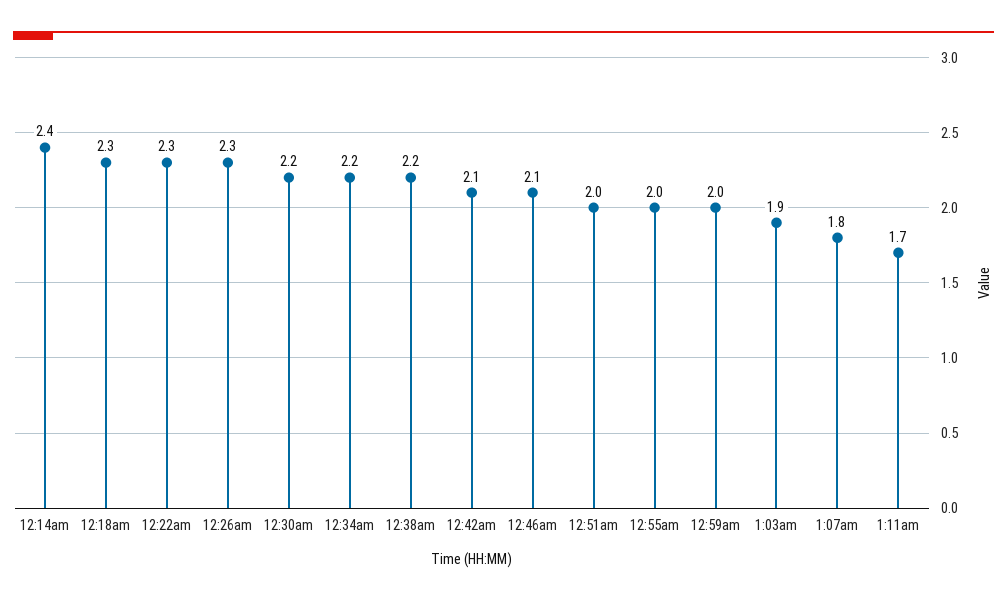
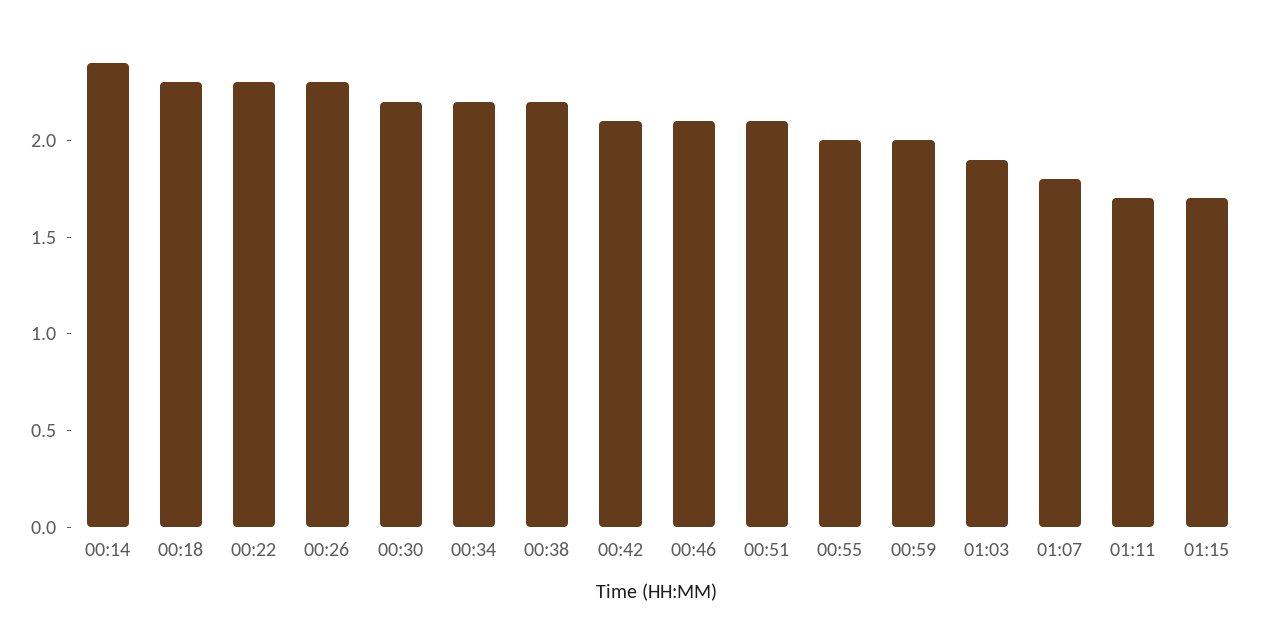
12:51am: 2 -> 2.1
01:15: none -> 1.7

